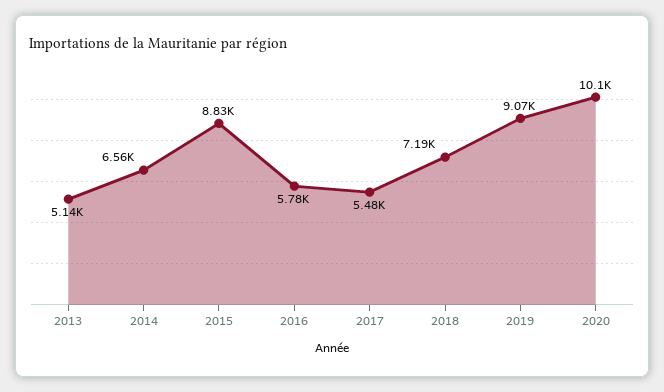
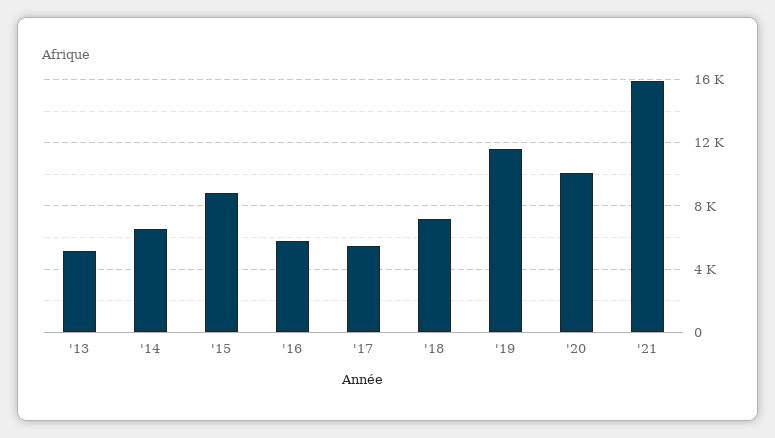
2019: 9070 -> 11500
'21: none -> 16000

